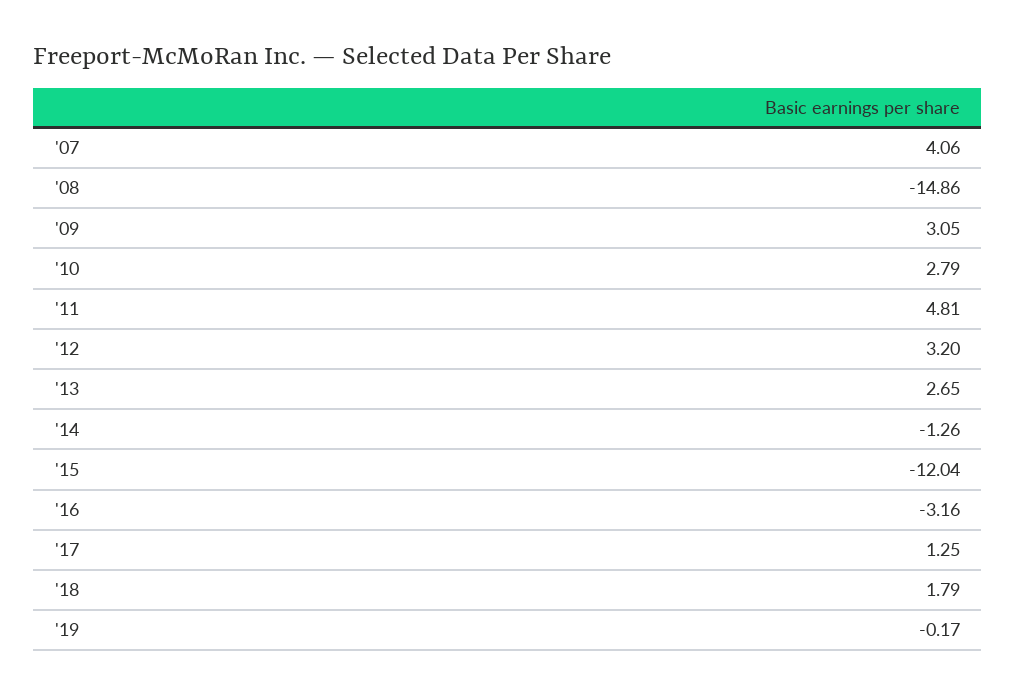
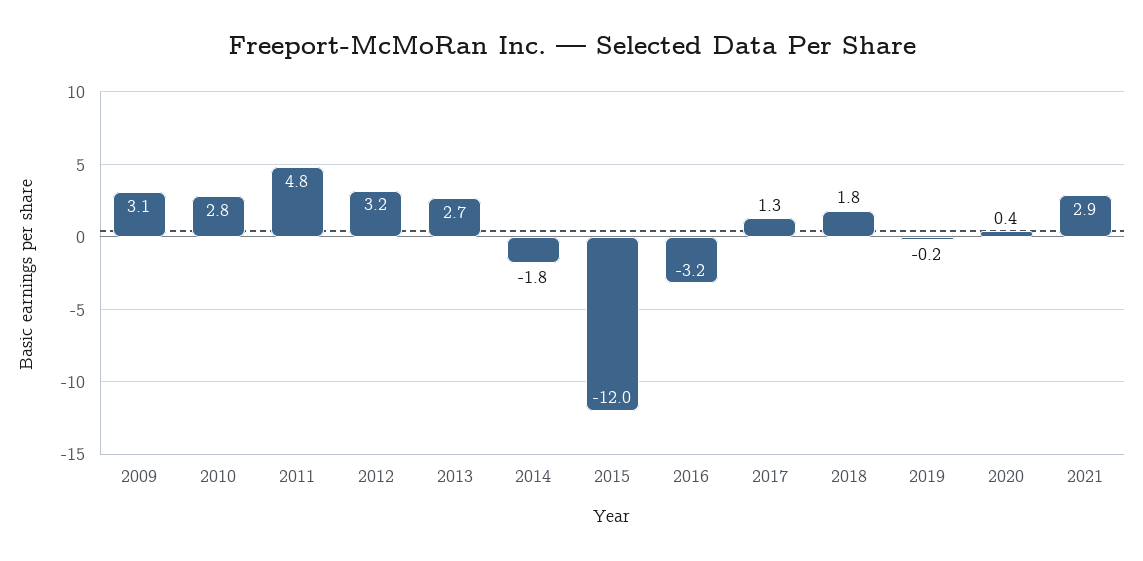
'07: 4.06 -> none
'08: -14.86 -> none
'14: -1.26 -> -1.8
2020: none -> 0.4
2021: none -> 2.9

